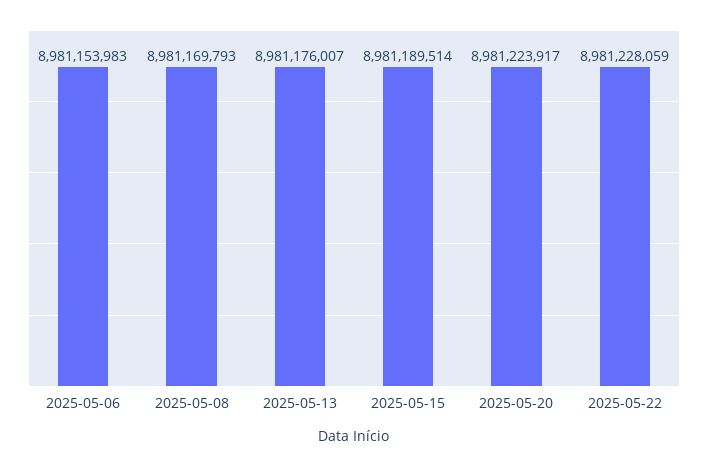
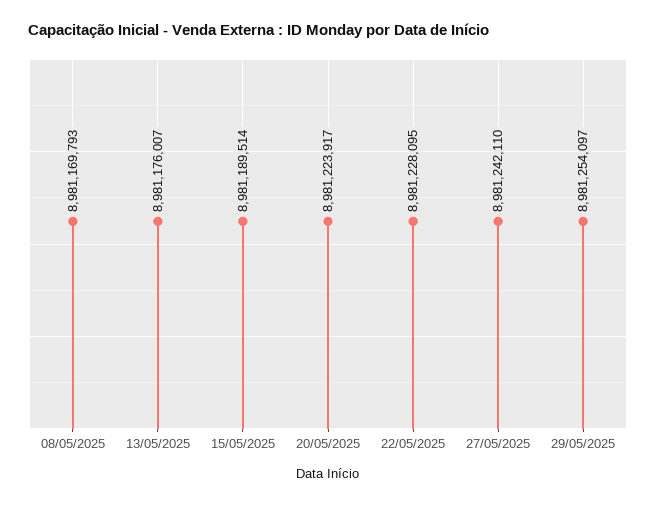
2025-05-06: 8981153983 -> none
2025-05-22: 8981228059 -> 8981228095
27/05/2025: none -> 8981242110
29/05/2025: none -> 8981254097

